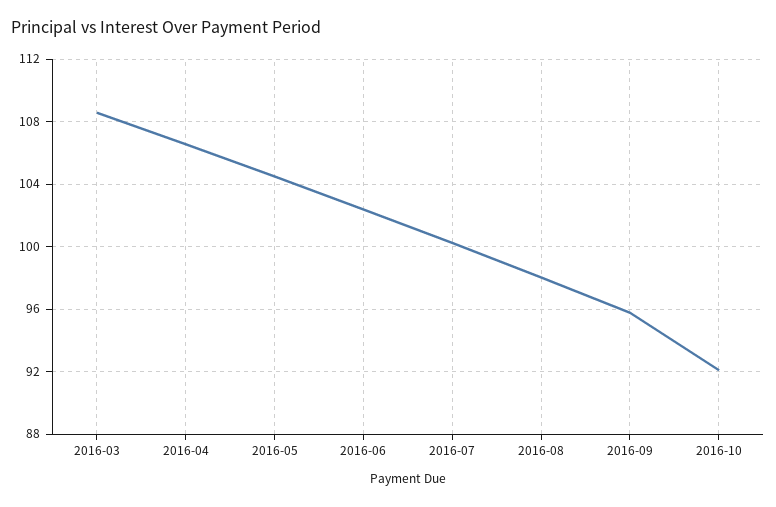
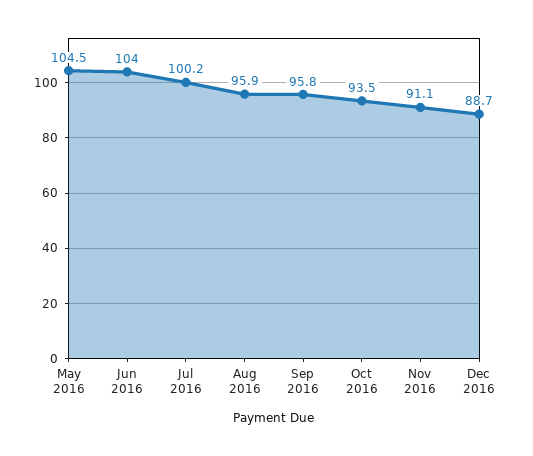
2016-03: 108.5 -> none
2016-04: 106.5 -> none
2016-06: 102.5 -> 104
2016-08: 98 -> 95.9
2016-10: 92 -> 93.5
Nov 2016: none -> 91.1
Dec 2016: none -> 88.7

